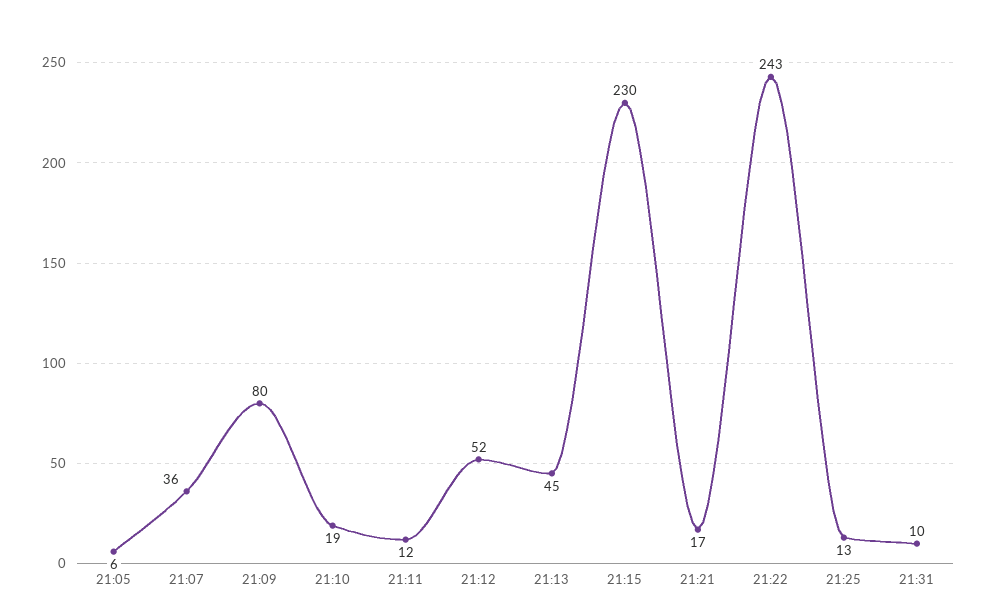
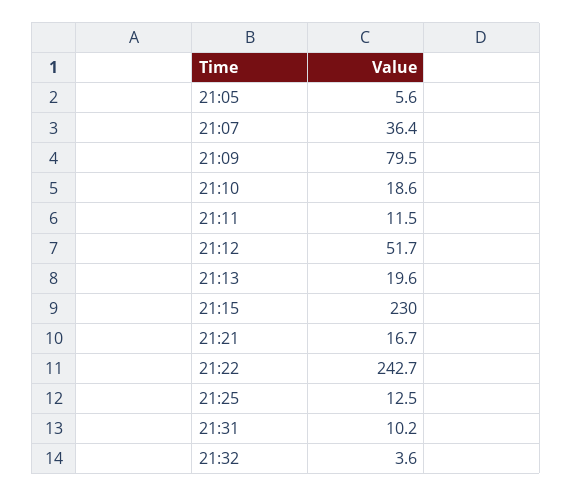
21:13: 45 -> 19.6
21:32: none -> 3.6

